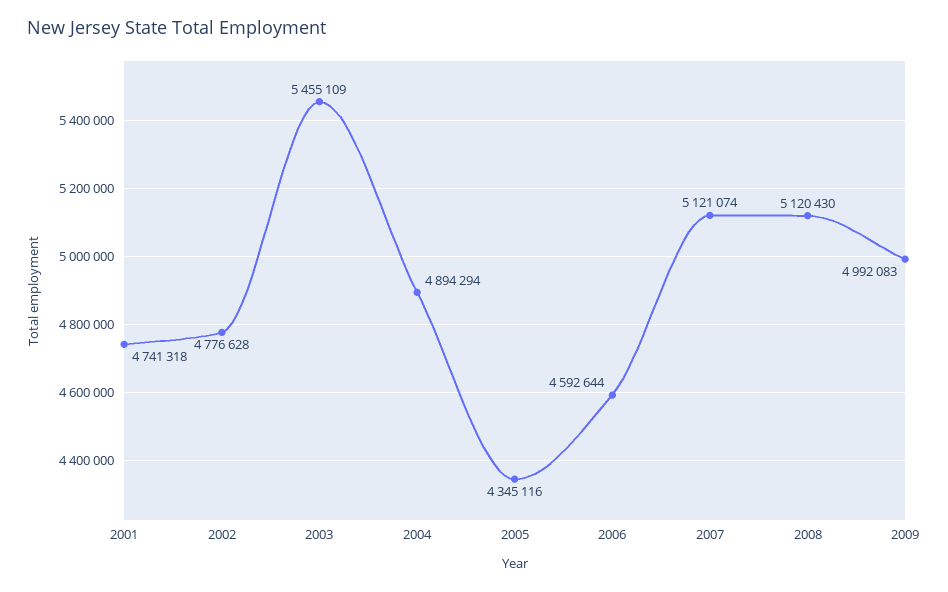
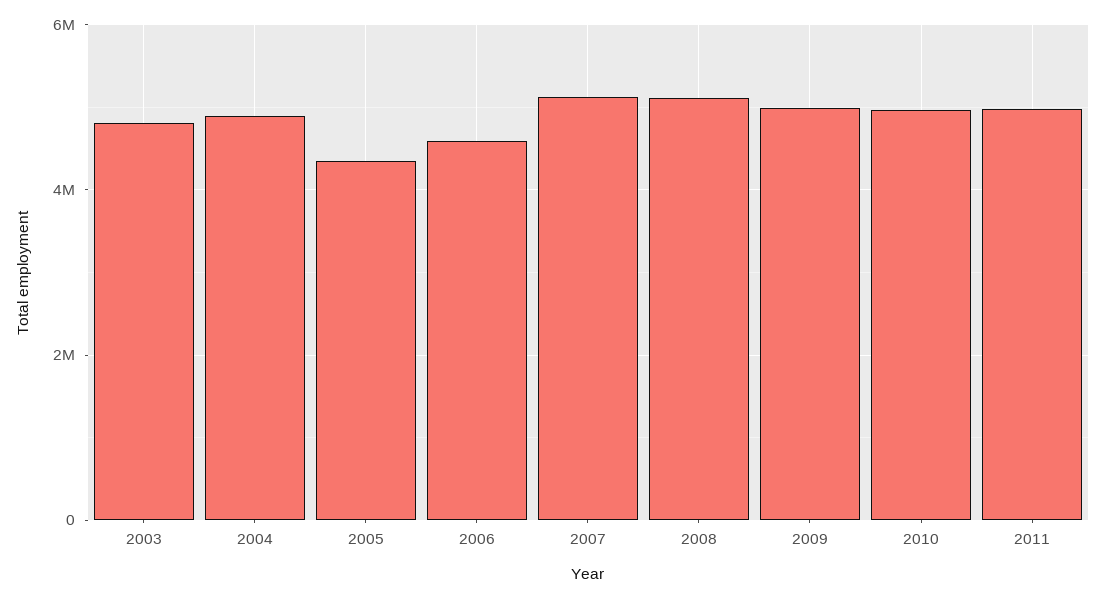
2001: 4741318 -> none
2002: 4776628 -> none
2003: 5455109 -> 4800000
2010: none -> 5000000
2011: none -> 5000000

